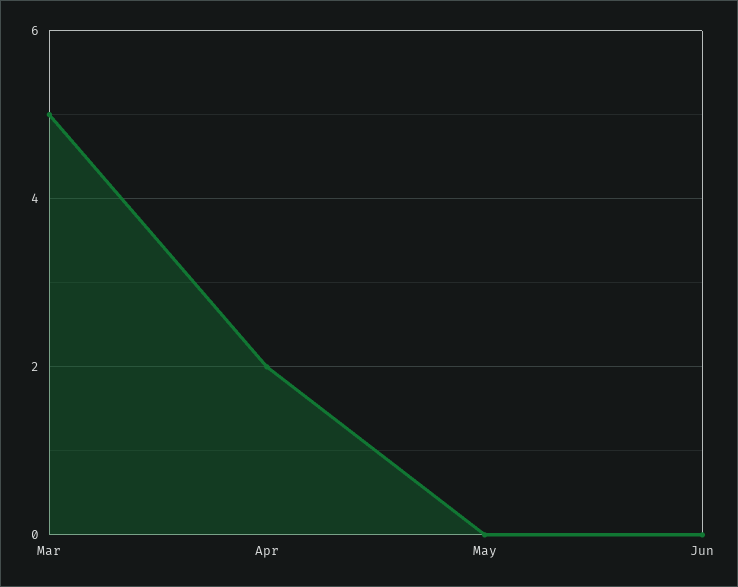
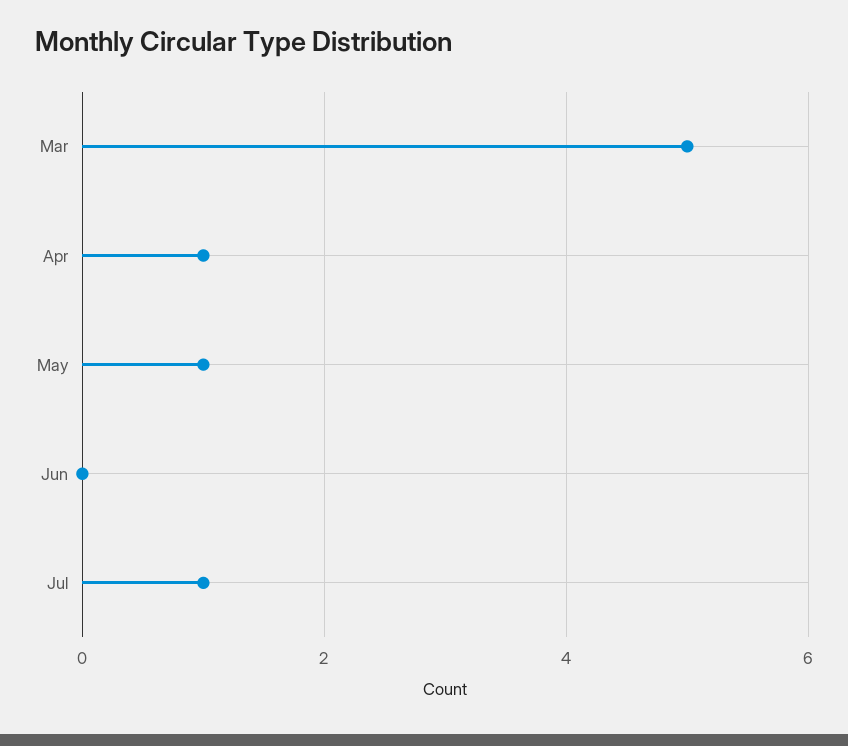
Apr: 2 -> 1
May: 0 -> 1
Jul: none -> 1

